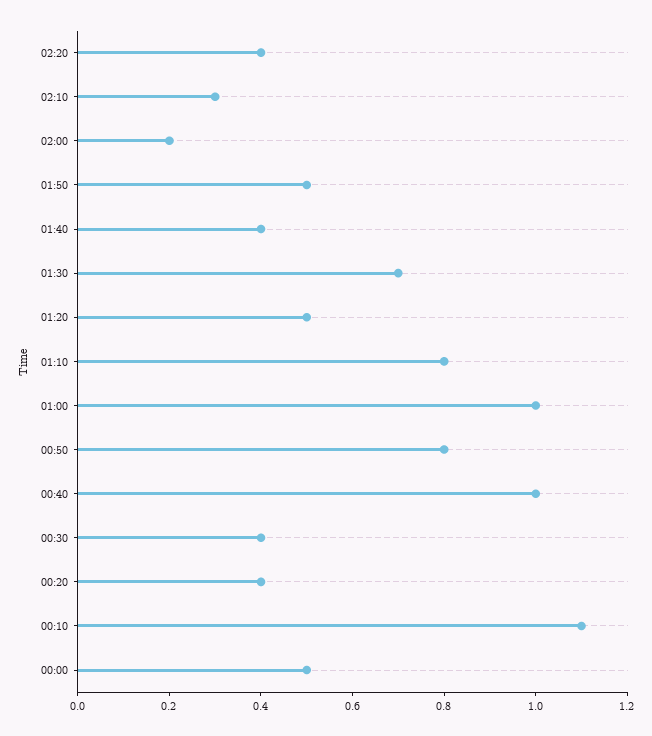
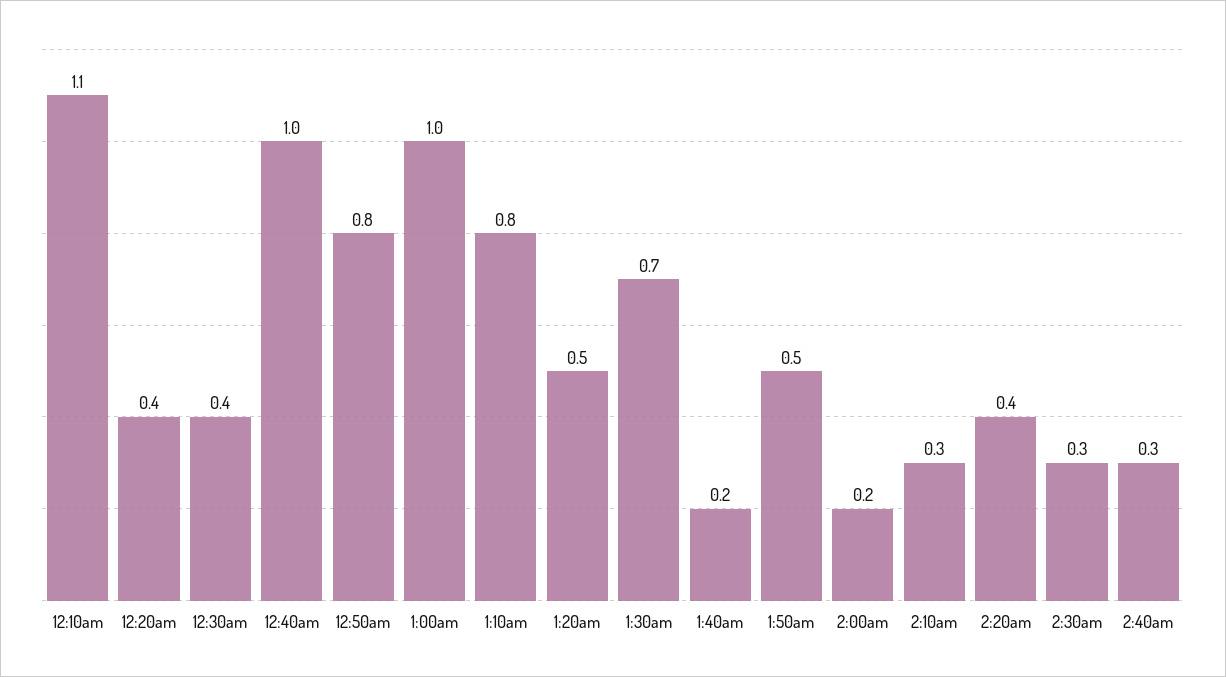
01:40: 0.4 -> 0.2
00:00: 0.5 -> none
2:30am: none -> 0.3
2:40am: none -> 0.3

